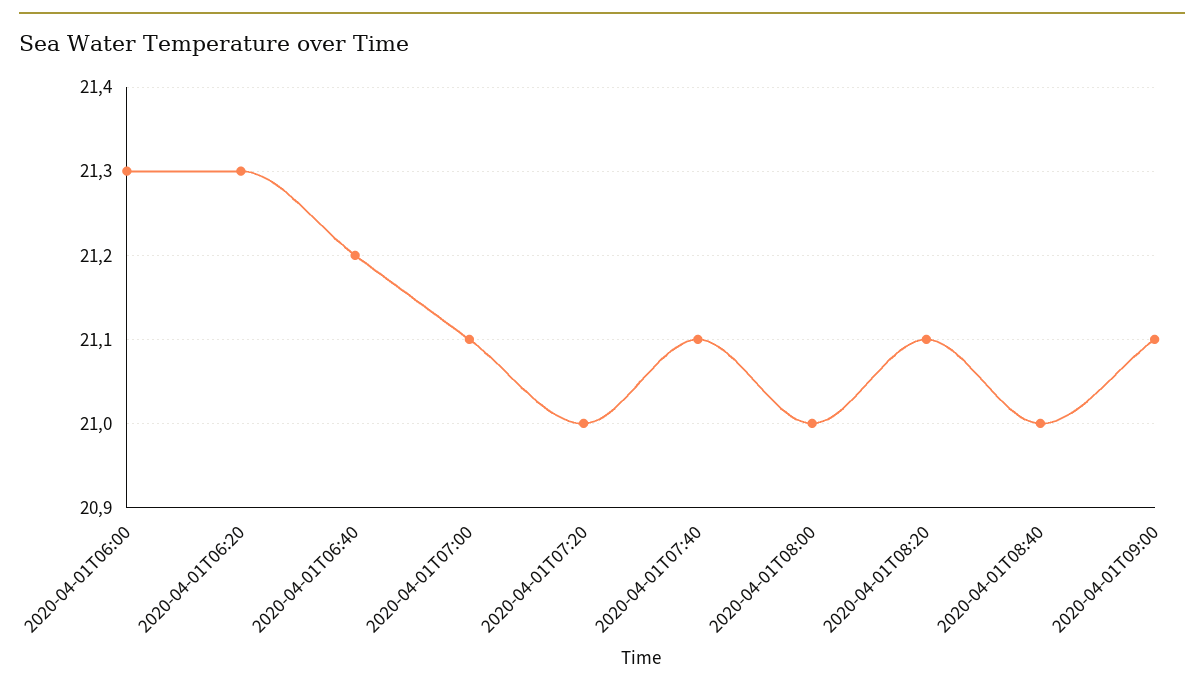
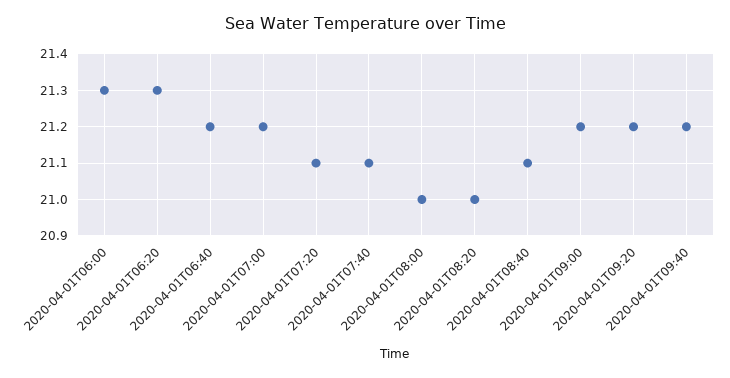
2020-04-01T07:00: 21.1 -> 21.2
2020-04-01T07:20: 21 -> 21.1
2020-04-01T08:20: 21.1 -> 21
2020-04-01T08:40: 21 -> 21.1
2020-04-01T09:00: 21.1 -> 21.2
2020-04-01T09:20: none -> 21.2
2020-04-01T09:40: none -> 21.2

